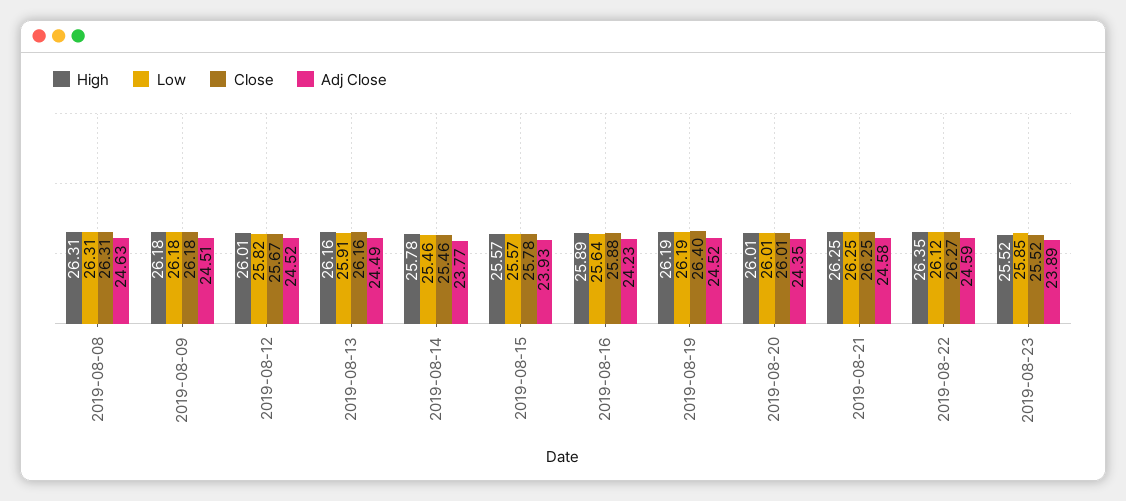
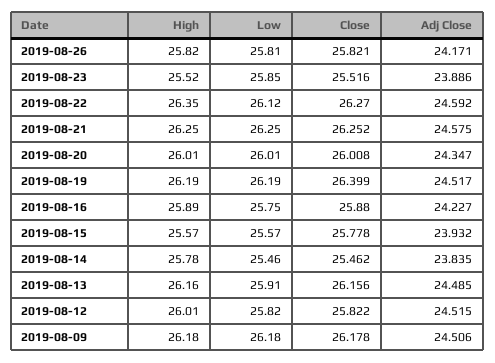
High, 2019-08-08: 26.31 -> none
Low, 2019-08-08: 26.31 -> none
Close, 2019-08-08: 26.31 -> none
Adj Close, 2019-08-08: 24.63 -> none
Close, 2019-08-12: 25.67 -> 25.822
Adj Close, 2019-08-14: 23.77 -> 23.835
Low, 2019-08-16: 25.64 -> 25.75
High, 2019-08-26: none -> 25.82
Low, 2019-08-26: none -> 25.81
Close, 2019-08-26: none -> 25.821
Adj Close, 2019-08-26: none -> 24.171

